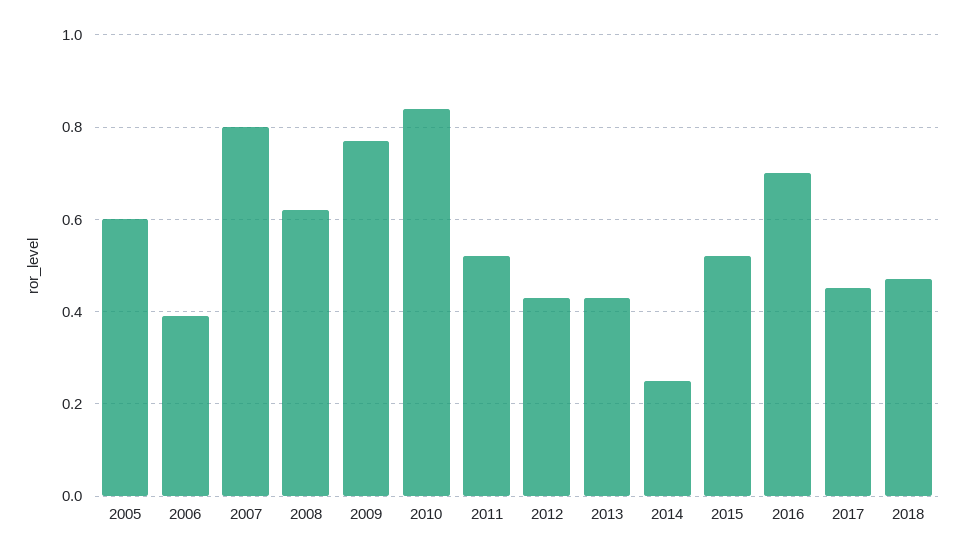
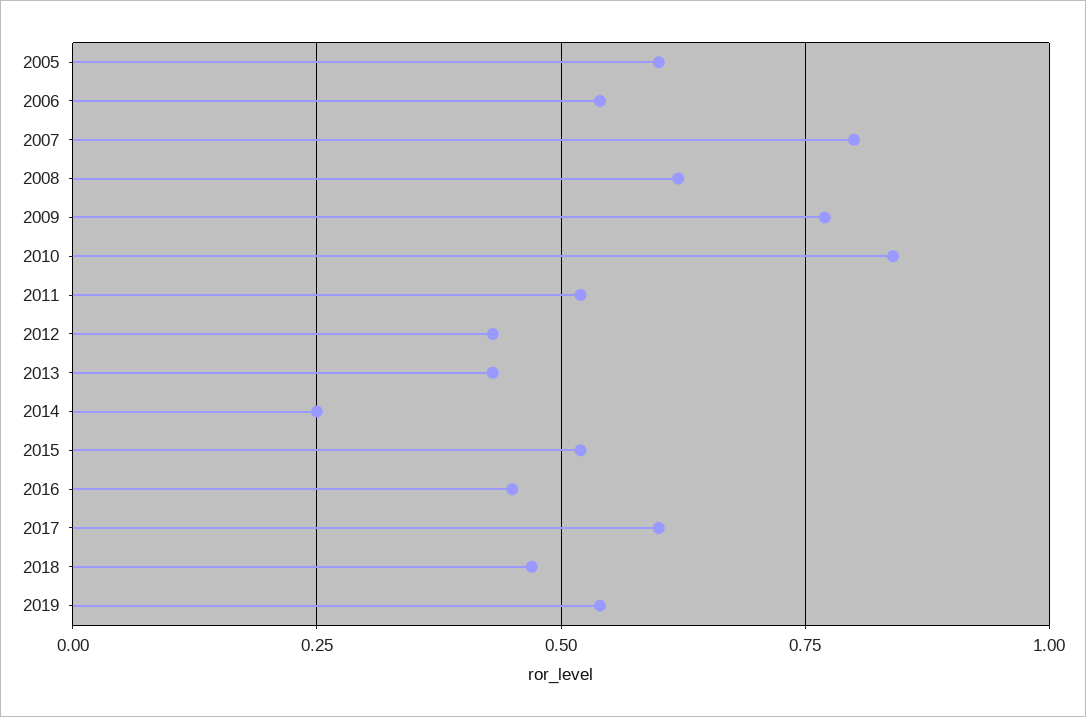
2006: 0.4 -> 0.55
2016: 0.7 -> 0.45
2017: 0.45 -> 0.6
2019: none -> 0.55

